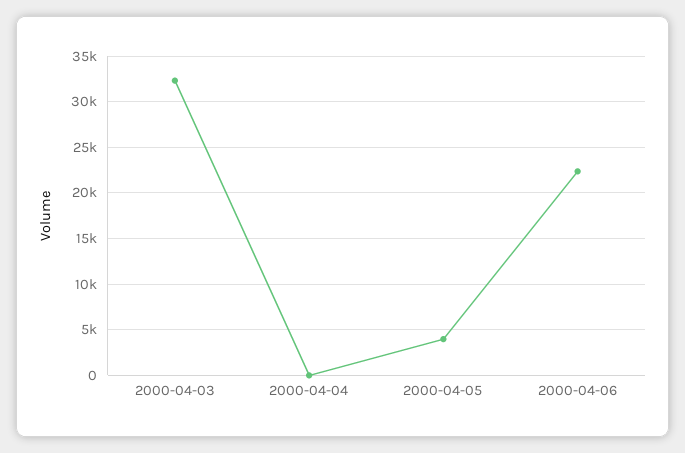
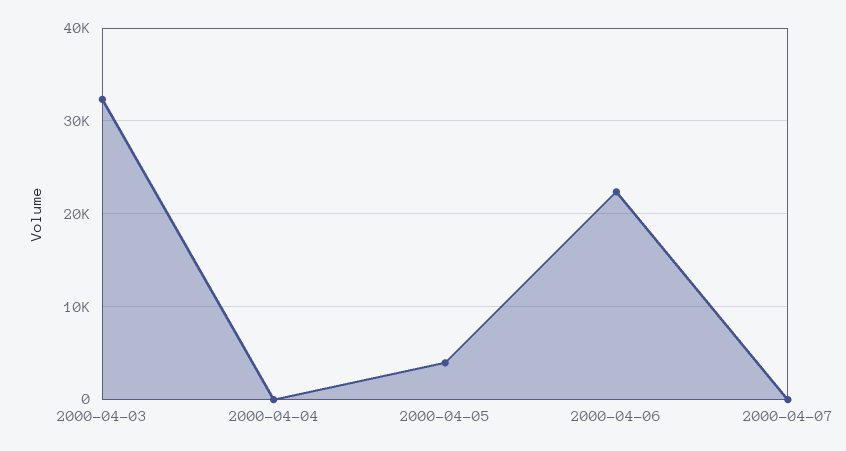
2000-04-07: none -> 0

